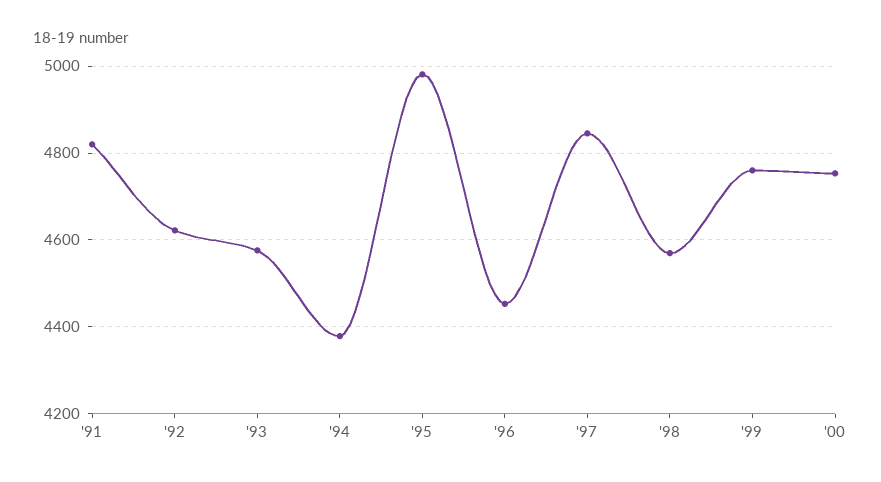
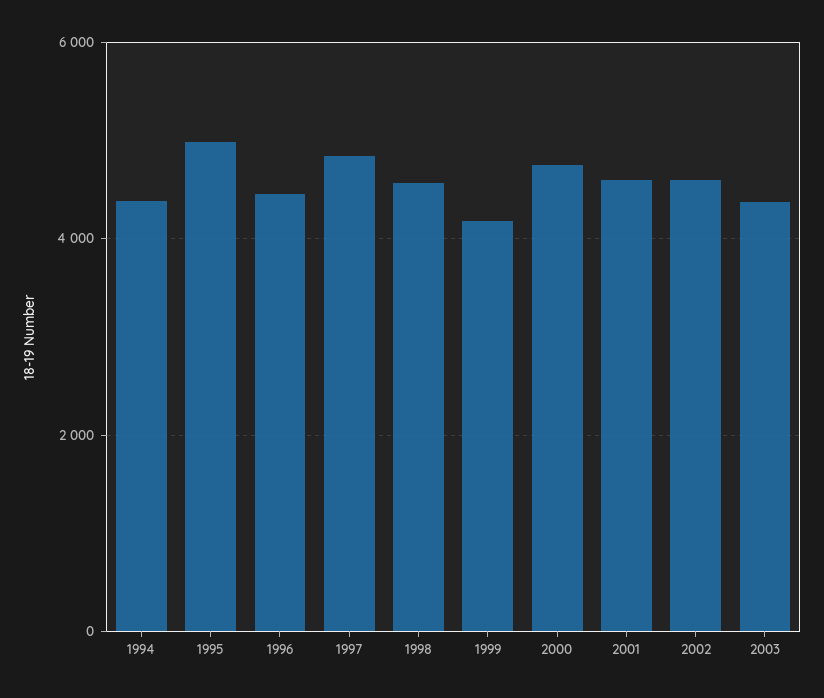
'91: 4820 -> none
'92: 4620 -> none
'93: 4580 -> none
'99: 4760 -> 4200
2001: none -> 4600
2002: none -> 4600
2003: none -> 4400

